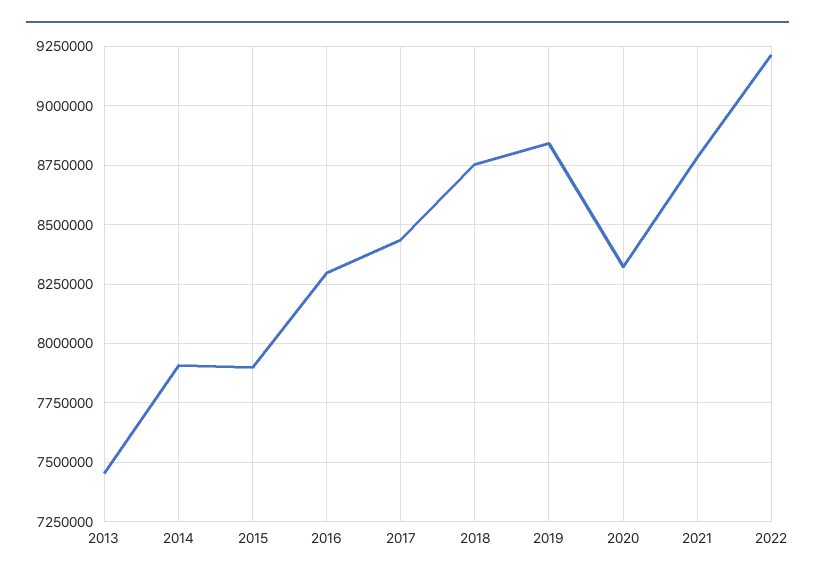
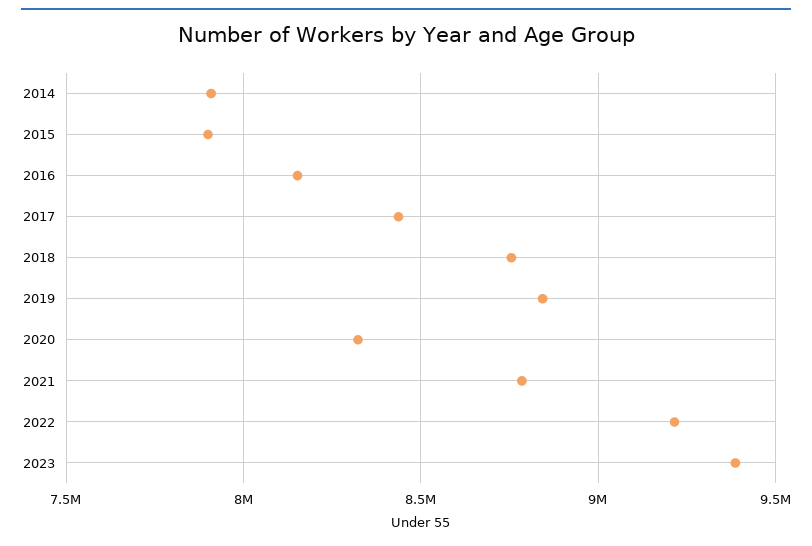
2013: 7450000 -> none
2016: 8300000 -> 8150000
2023: none -> 9400000

